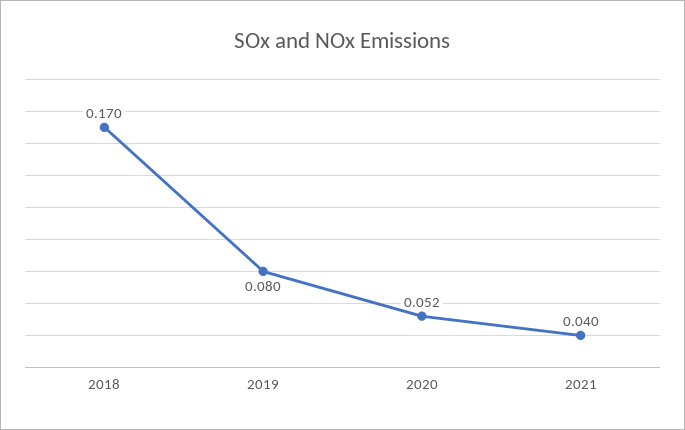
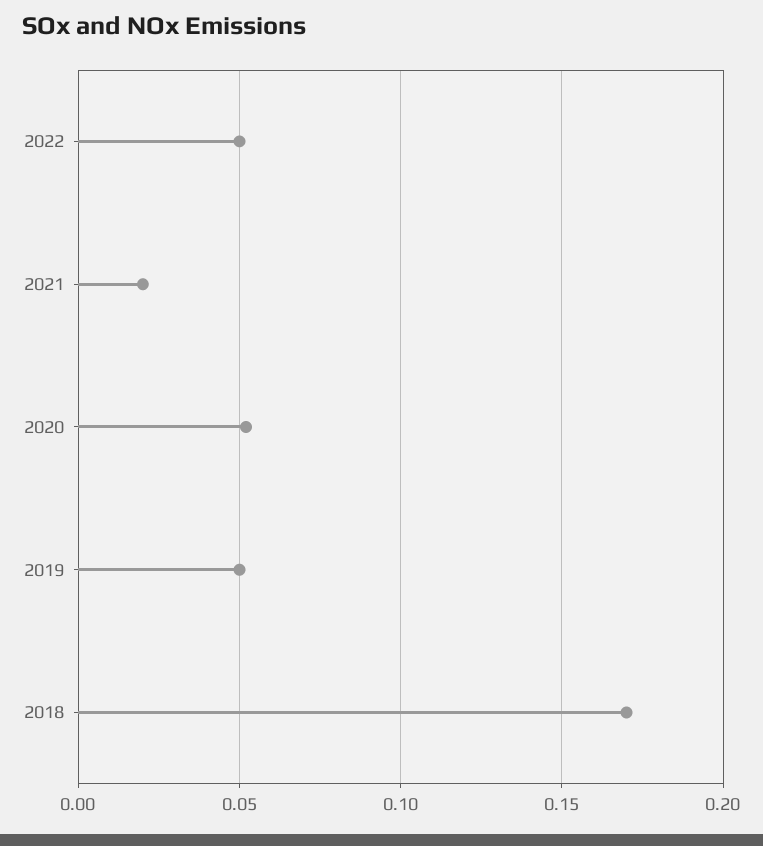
2019: 0.08 -> 0.05
2021: 0.04 -> 0.02
2022: none -> 0.05

